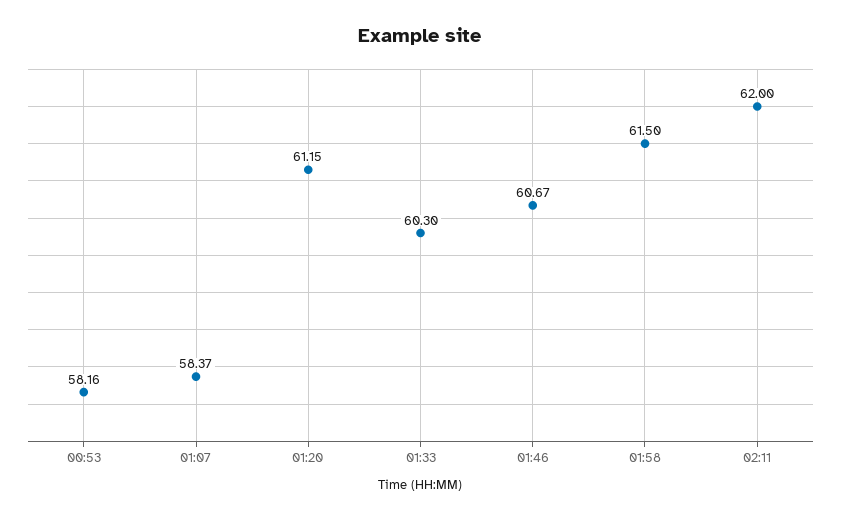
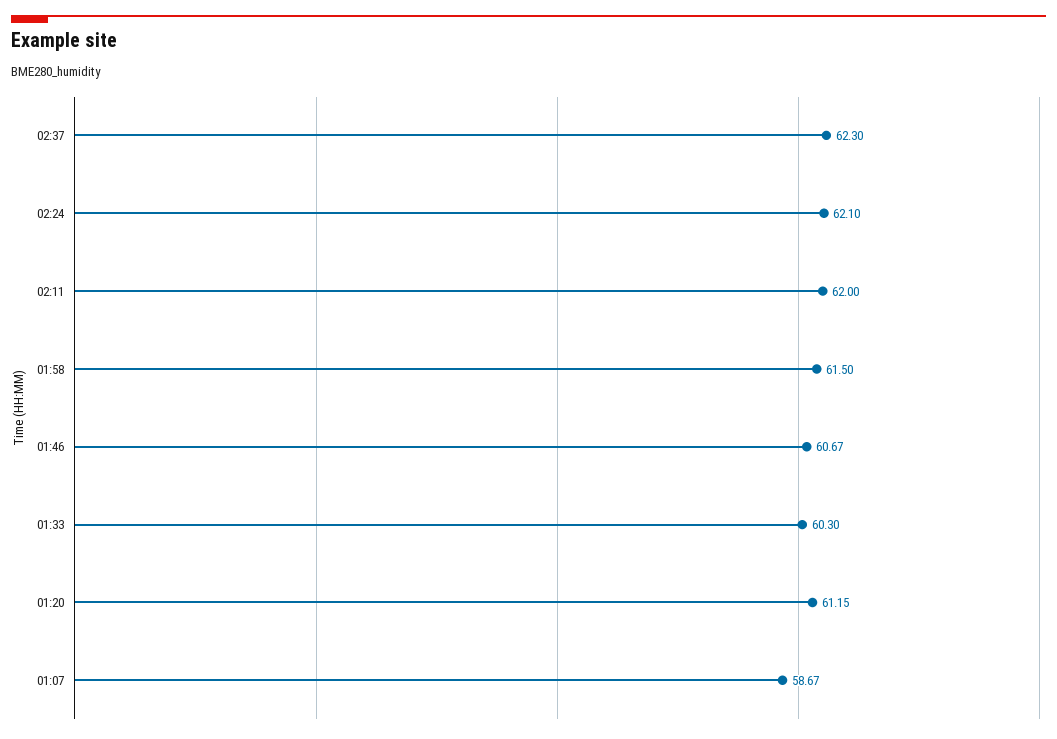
00:53: 58.16 -> none
01:07: 58.37 -> 58.67
02:37: none -> 62.3
02:24: none -> 62.1

